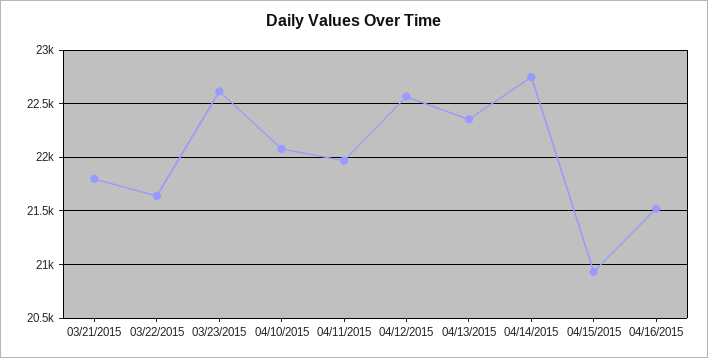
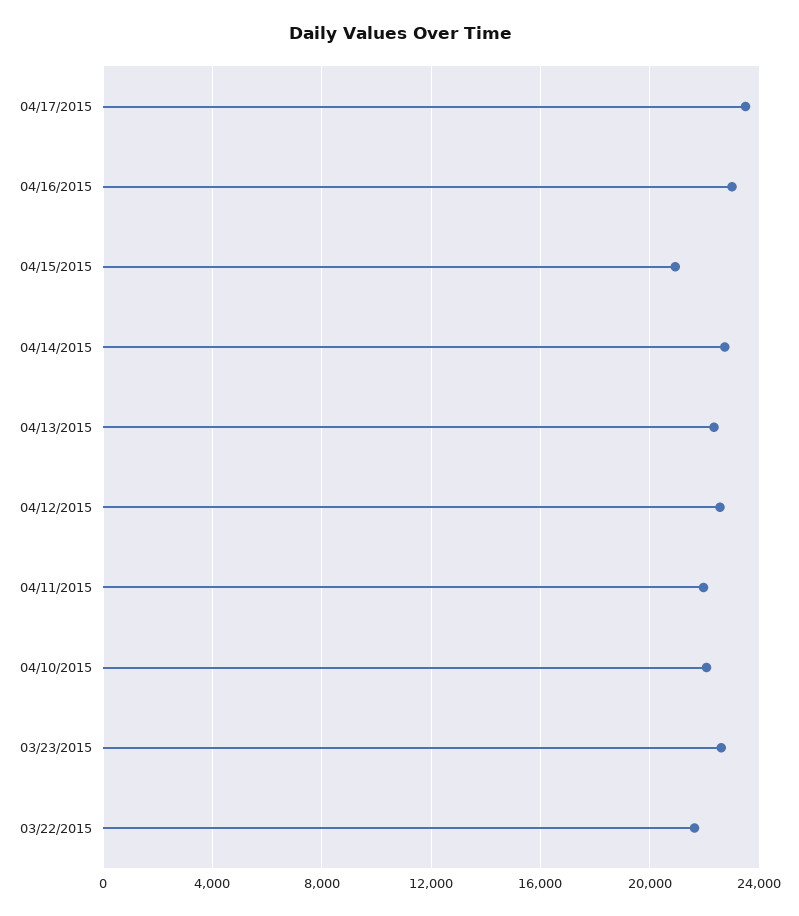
03/21/2015: 21800 -> none
04/16/2015: 21500 -> 23000
04/17/2015: none -> 23500

